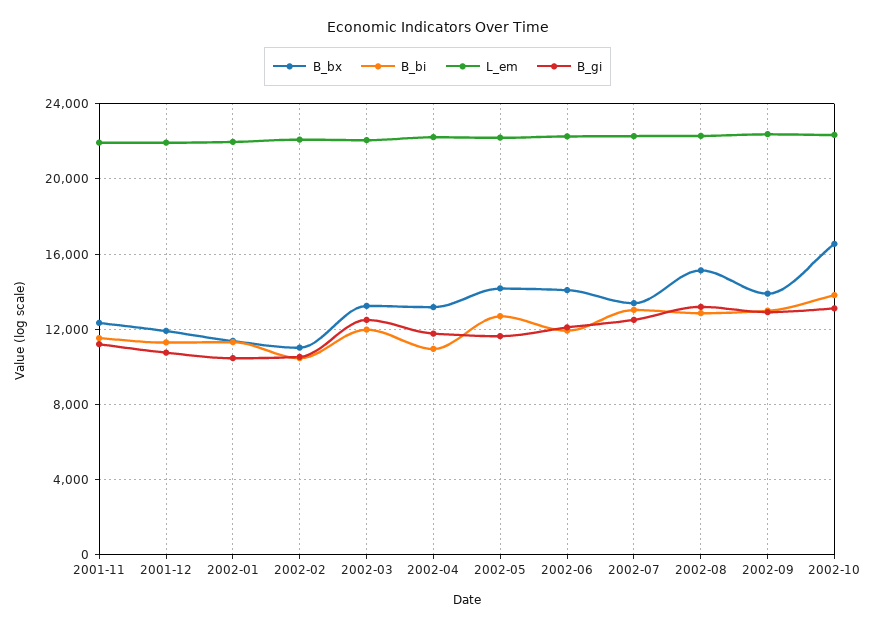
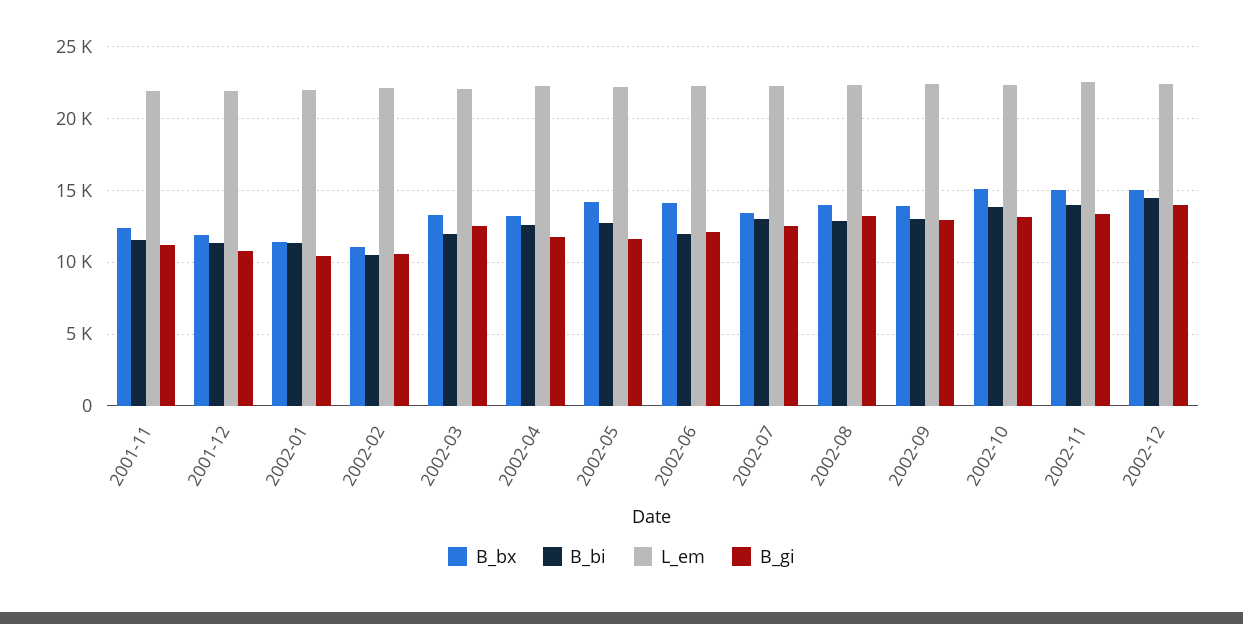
B_bi, 2002-04: 11000 -> 12500
B_bx, 2002-08: 15000 -> 14000
B_bx, 2002-10: 16500 -> 15000
B_bx, 2002-11: none -> 15000
B_bi, 2002-11: none -> 14000
L_em, 2002-11: none -> 22500
B_gi, 2002-11: none -> 13500
B_bx, 2002-12: none -> 15000
B_bi, 2002-12: none -> 14500
L_em, 2002-12: none -> 22500
B_gi, 2002-12: none -> 14000

